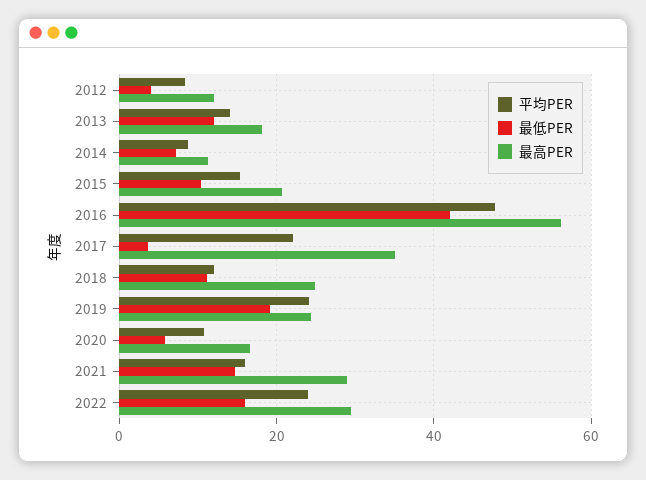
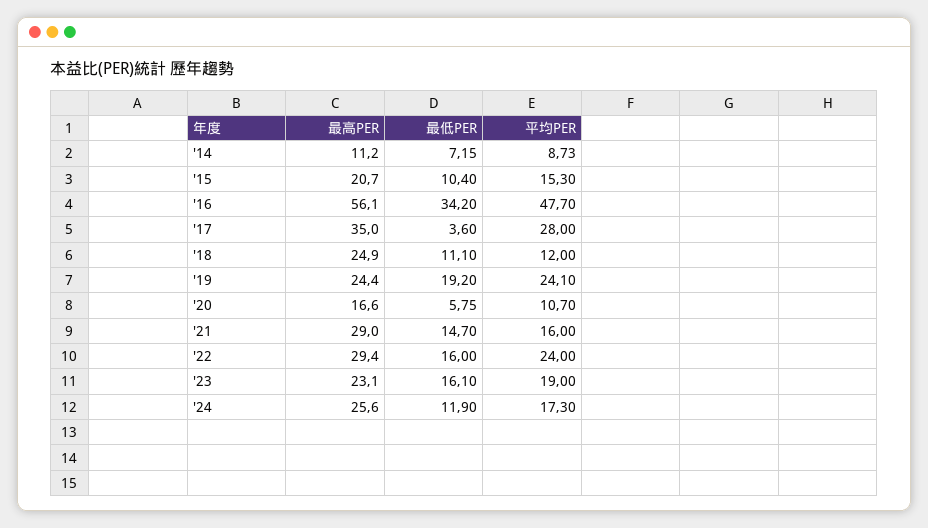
平均PER, 2012: 8 -> none
最低PER, 2012: 4 -> none
最高PER, 2012: 12 -> none
平均PER, 2013: 14 -> none
最低PER, 2013: 12 -> none
最高PER, 2013: 18 -> none
最低PER, 2016: 42 -> 34.2
平均PER, 2017: 22 -> 28
最高PER, '23: none -> 23.1
最低PER, '23: none -> 16.1
平均PER, '23: none -> 19
最高PER, '24: none -> 25.6
最低PER, '24: none -> 11.9
平均PER, '24: none -> 17.3

